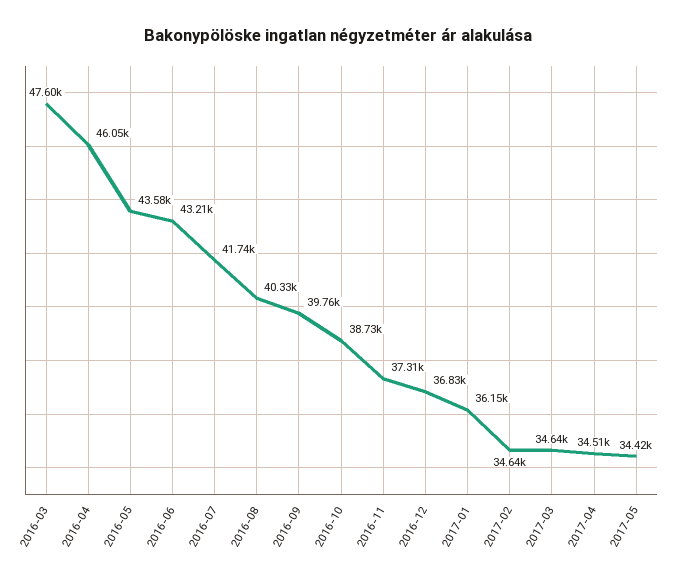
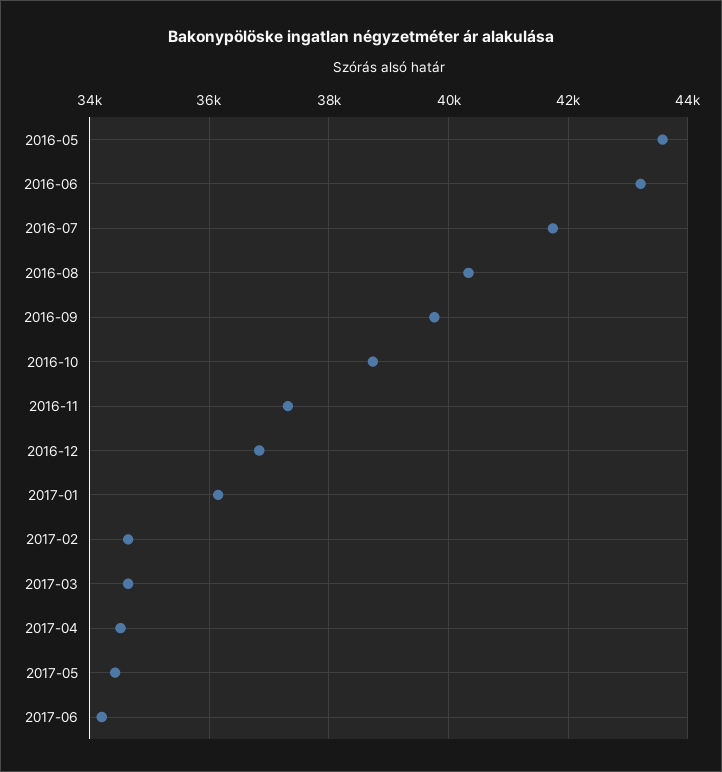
2016-03: 47600 -> none
2016-04: 46050 -> none
2017-06: none -> 34200

